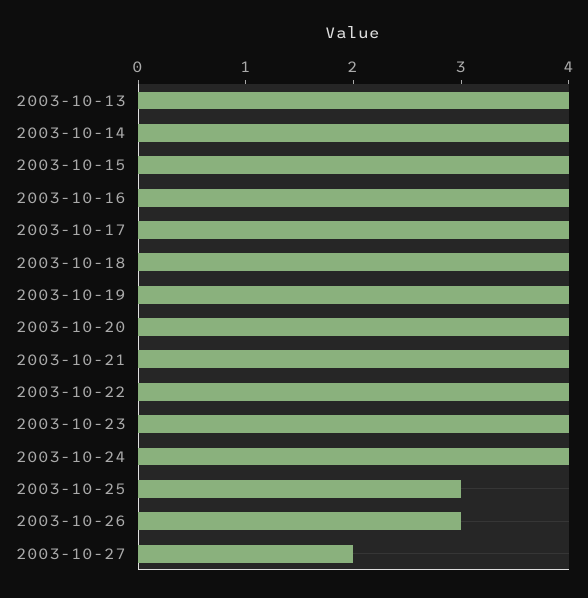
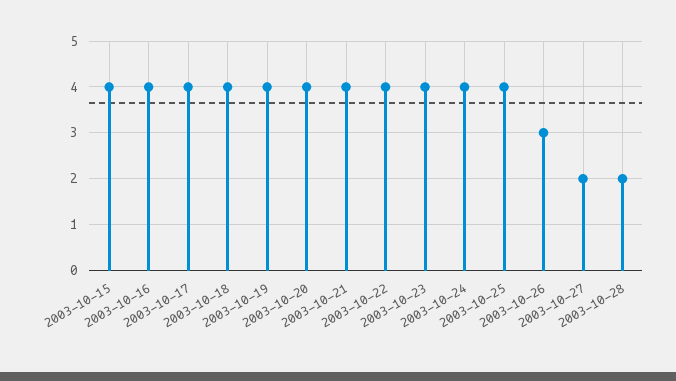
2003-10-13: 4 -> none
2003-10-14: 4 -> none
2003-10-25: 3 -> 4
2003-10-28: none -> 2

